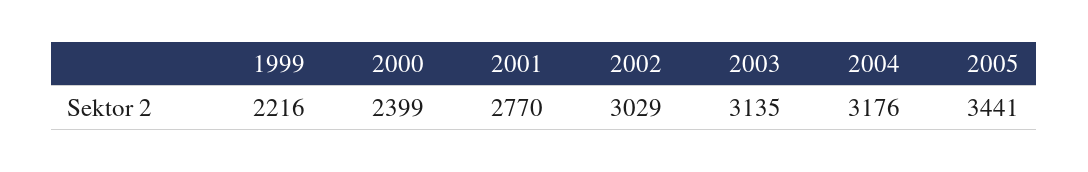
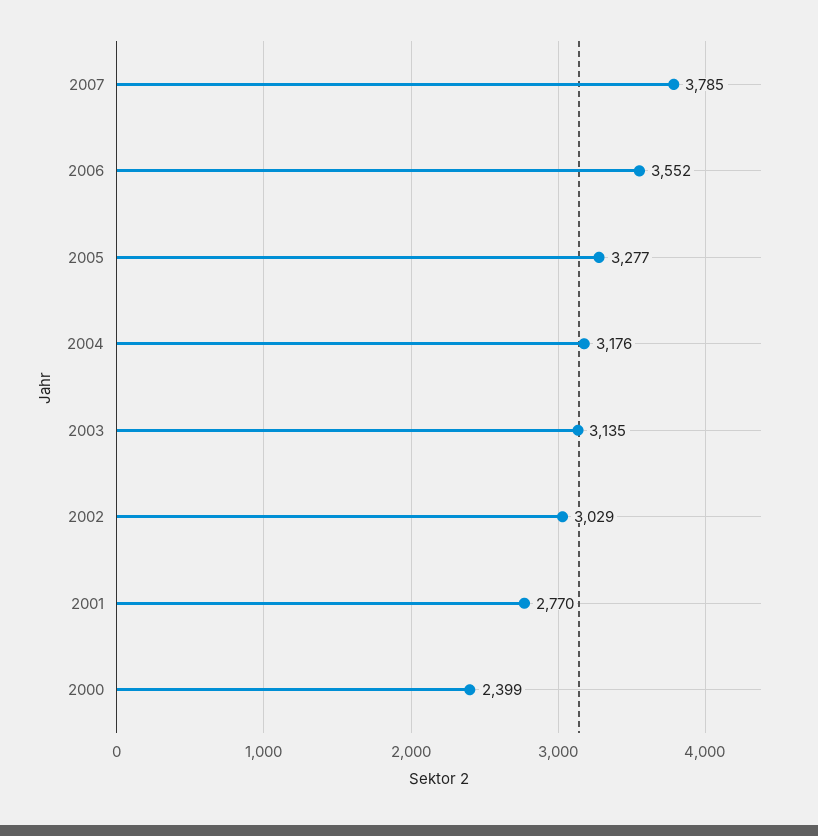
1999: 2216 -> none
2005: 3441 -> 3277
2007: none -> 3785
2006: none -> 3552

